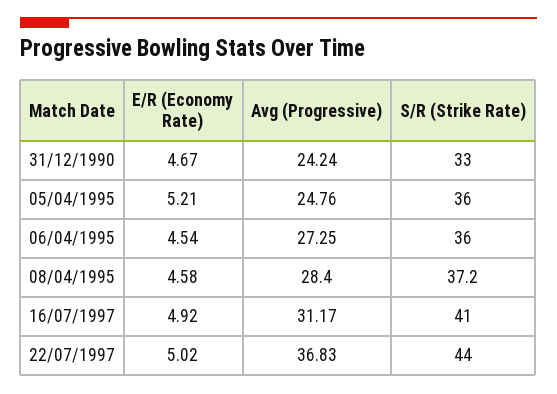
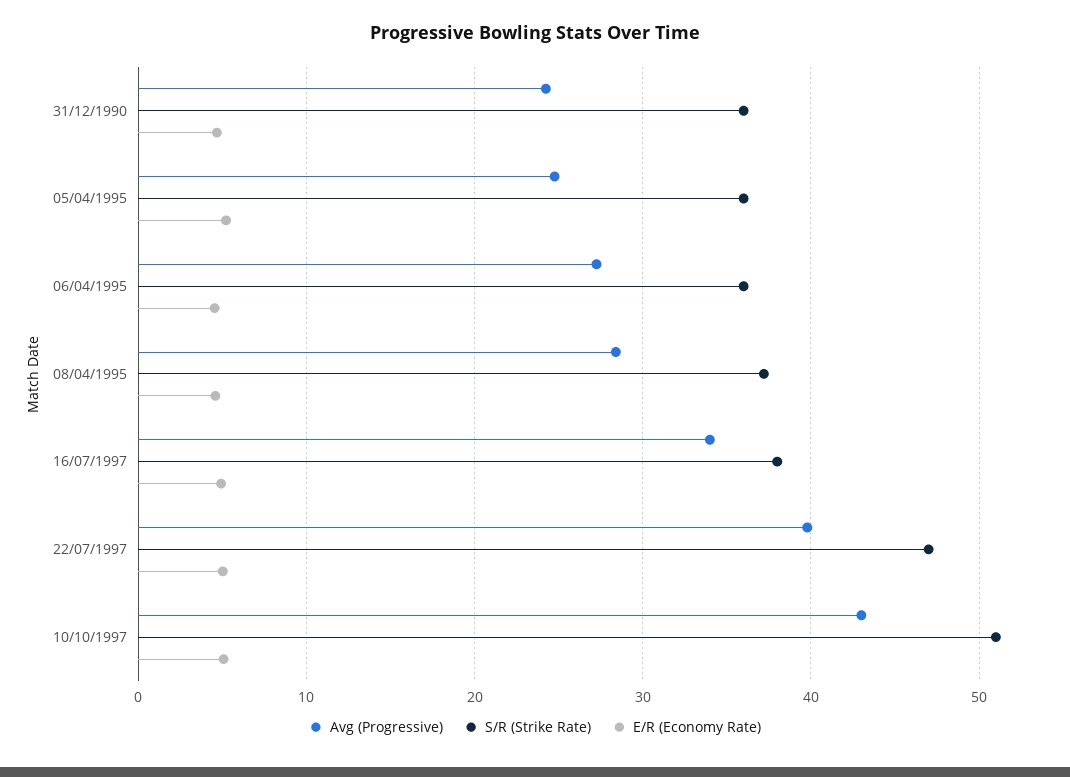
S/R (Strike Rate), 31/12/1990: 33 -> 36
Avg (Progressive), 16/07/1997: 31.17 -> 34
S/R (Strike Rate), 16/07/1997: 41 -> 38
Avg (Progressive), 22/07/1997: 36.83 -> 40
S/R (Strike Rate), 22/07/1997: 44 -> 47
Avg (Progressive), 10/10/1997: none -> 43
S/R (Strike Rate), 10/10/1997: none -> 51
E/R (Economy Rate), 10/10/1997: none -> 5

